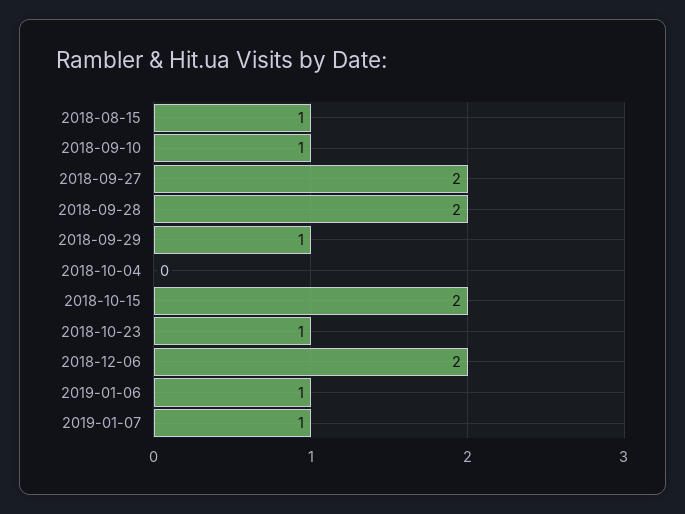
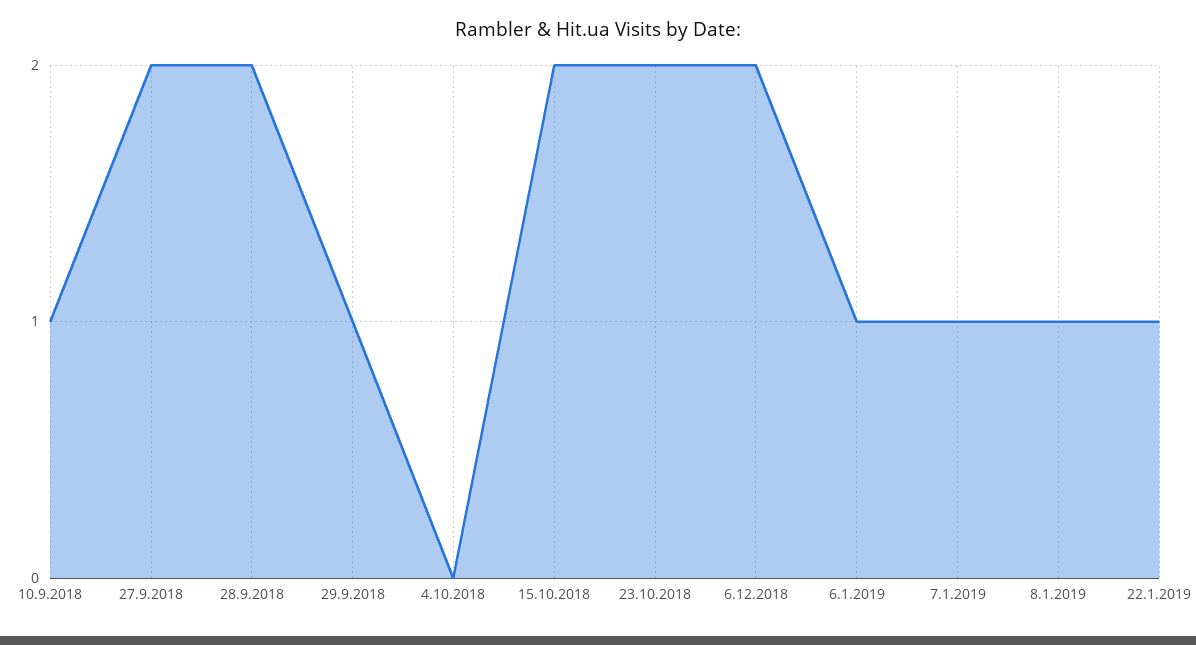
2018-08-15: 1 -> none
2018-10-23: 1 -> 2
8.1.2019: none -> 1
22.1.2019: none -> 1

